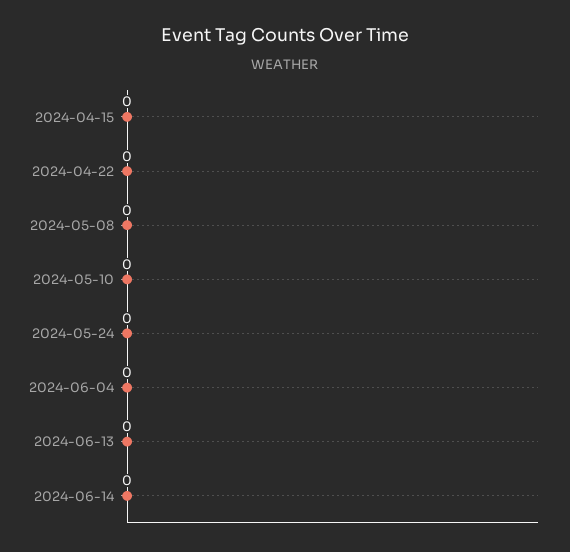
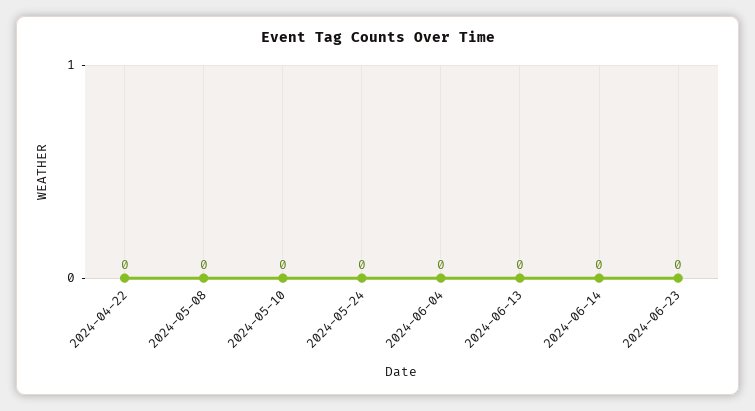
2024-04-15: 0 -> none
2024-06-23: none -> 0

